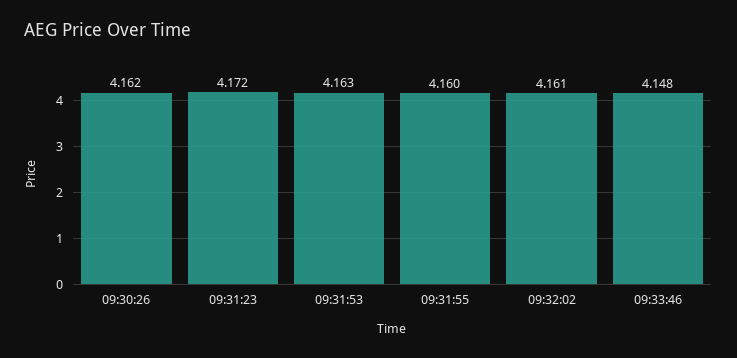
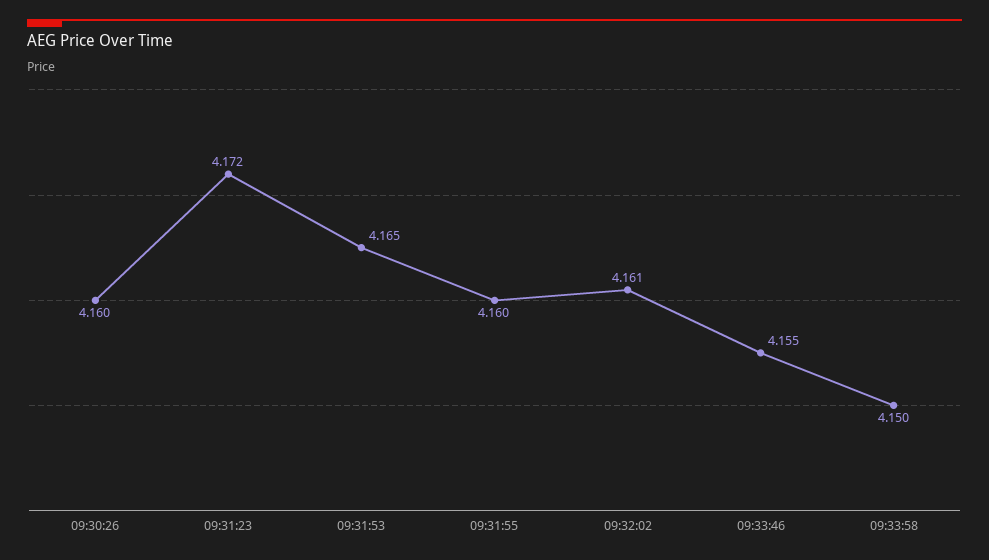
09:30:26: 4.162 -> 4.16
09:31:53: 4.163 -> 4.165
09:33:46: 4.148 -> 4.155
09:33:58: none -> 4.15

